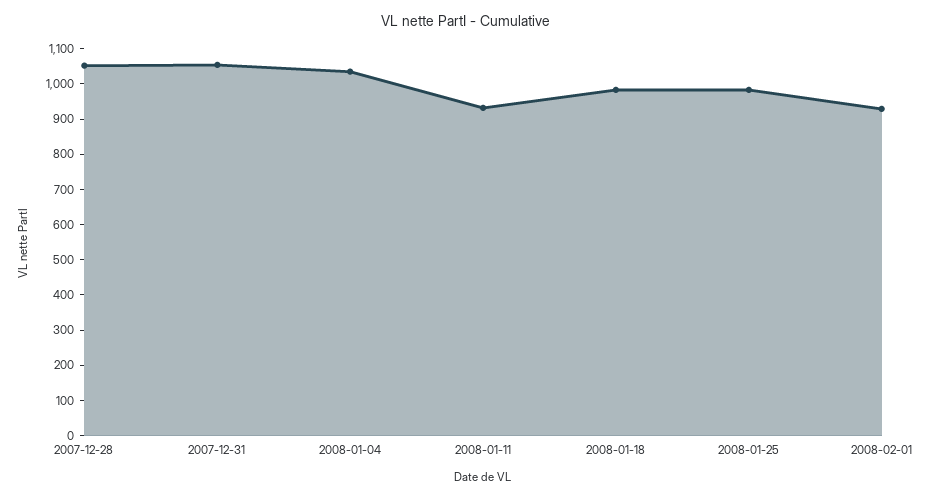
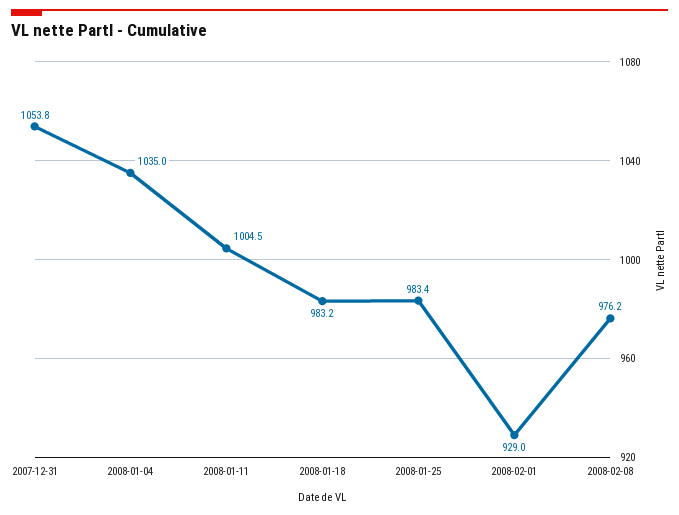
2007-12-28: 1050 -> none
2008-01-11: 925 -> 1004.5
2008-02-08: none -> 976.2

